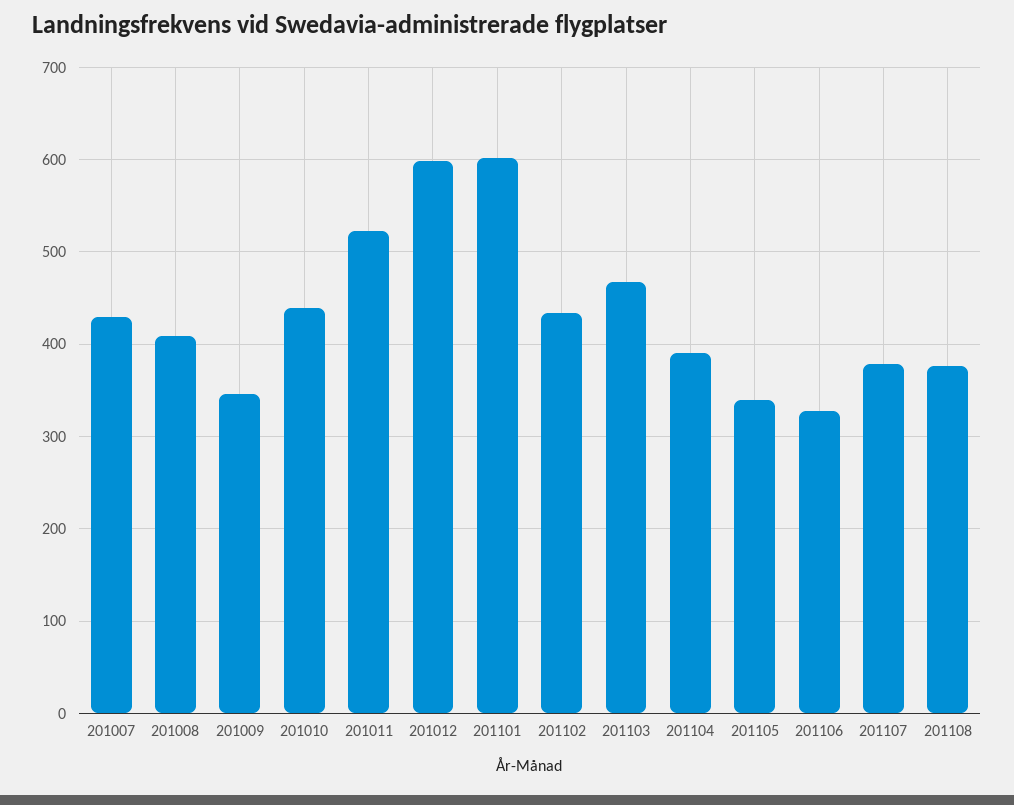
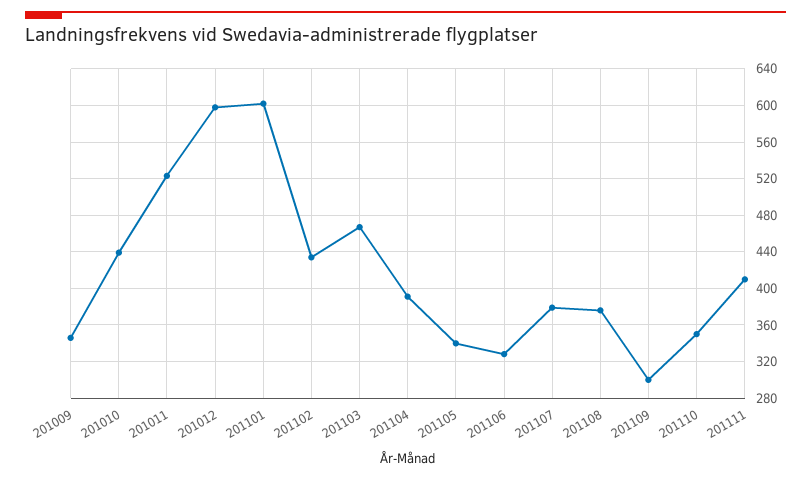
201007: 430 -> none
201008: 410 -> none
201109: none -> 300
201110: none -> 350
201111: none -> 410

